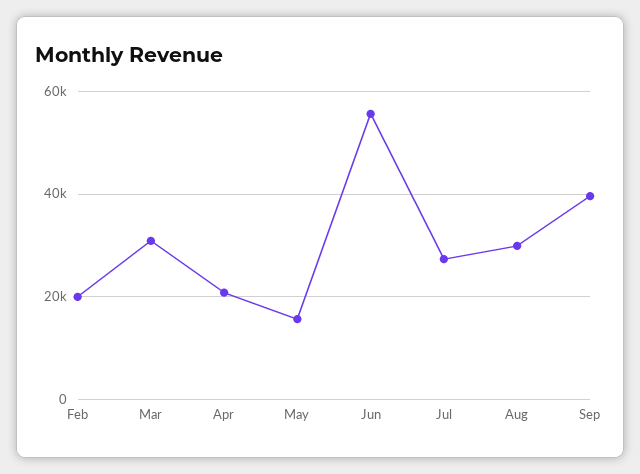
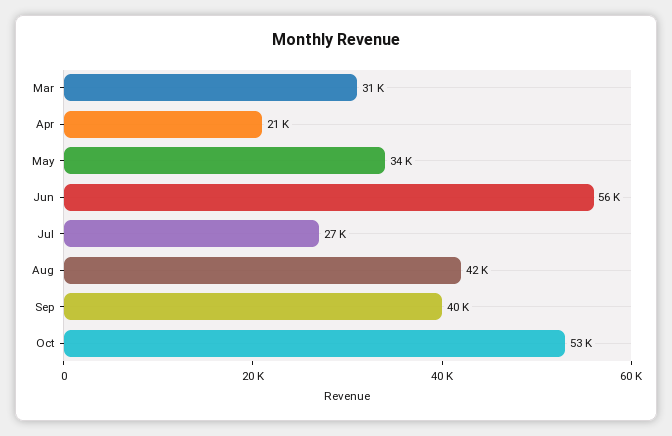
Feb: 20000 -> none
May: 16000 -> 34000
Aug: 30000 -> 42000
Oct: none -> 53000

